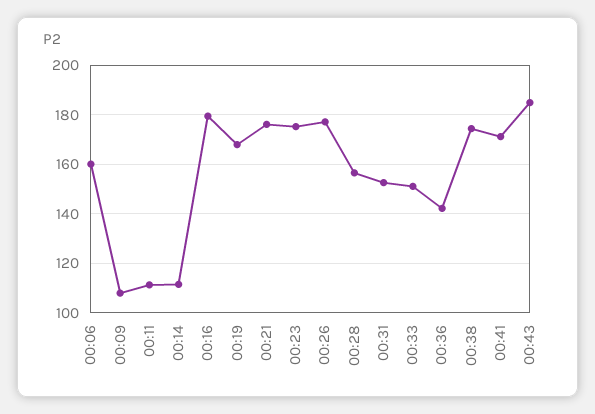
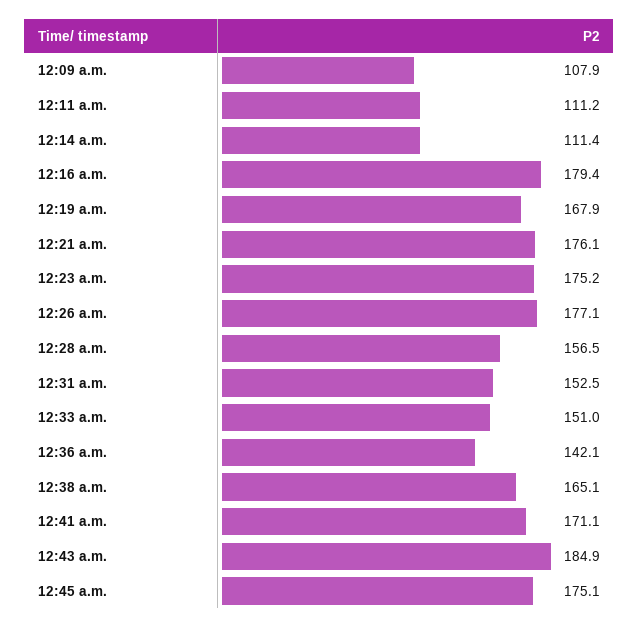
00:06: 160 -> none
00:38: 175 -> 165.1
12:45 a.m.: none -> 175.1

